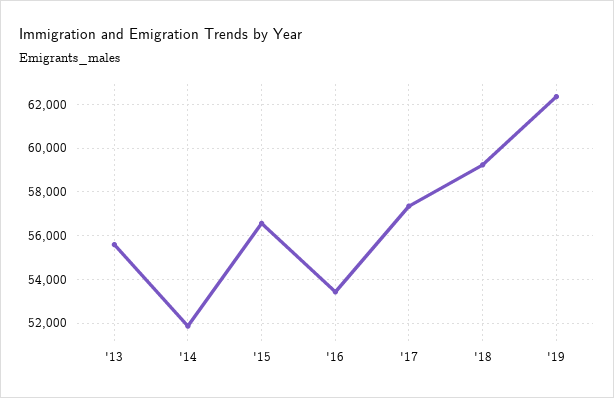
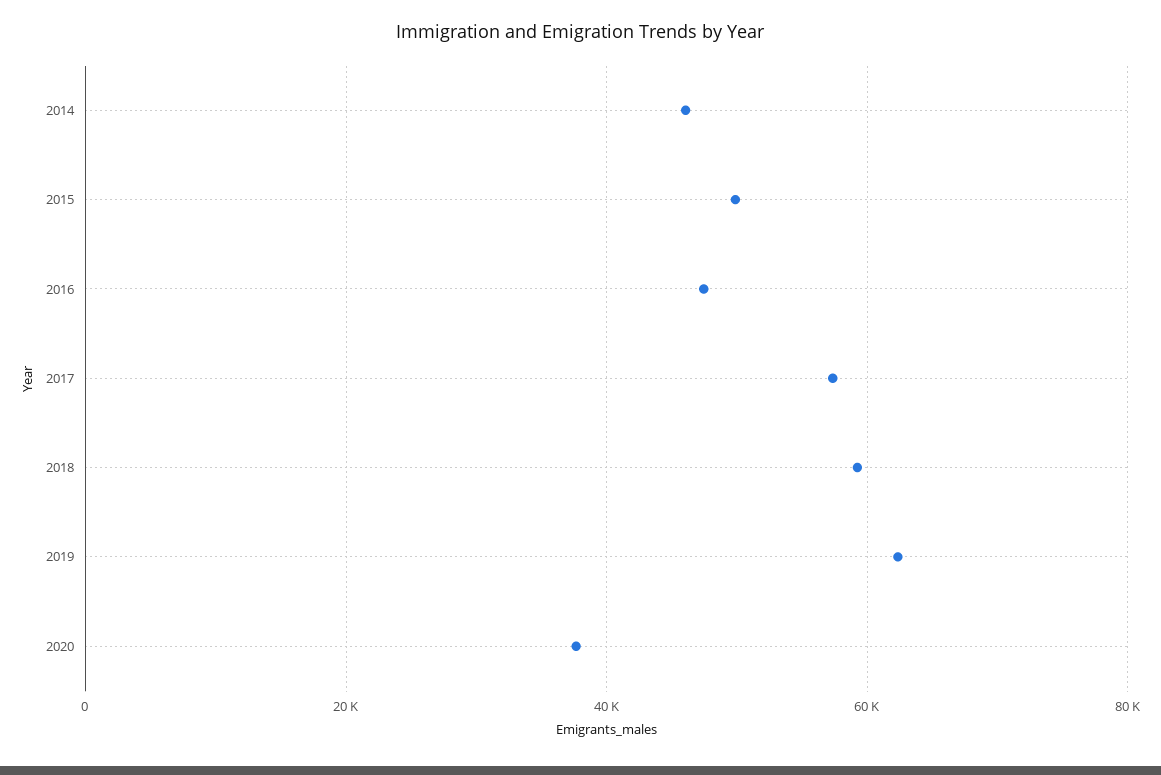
'13: 55500 -> none
'14: 52000 -> 46000
'15: 56500 -> 50000
'16: 53500 -> 48000
2020: none -> 38000

